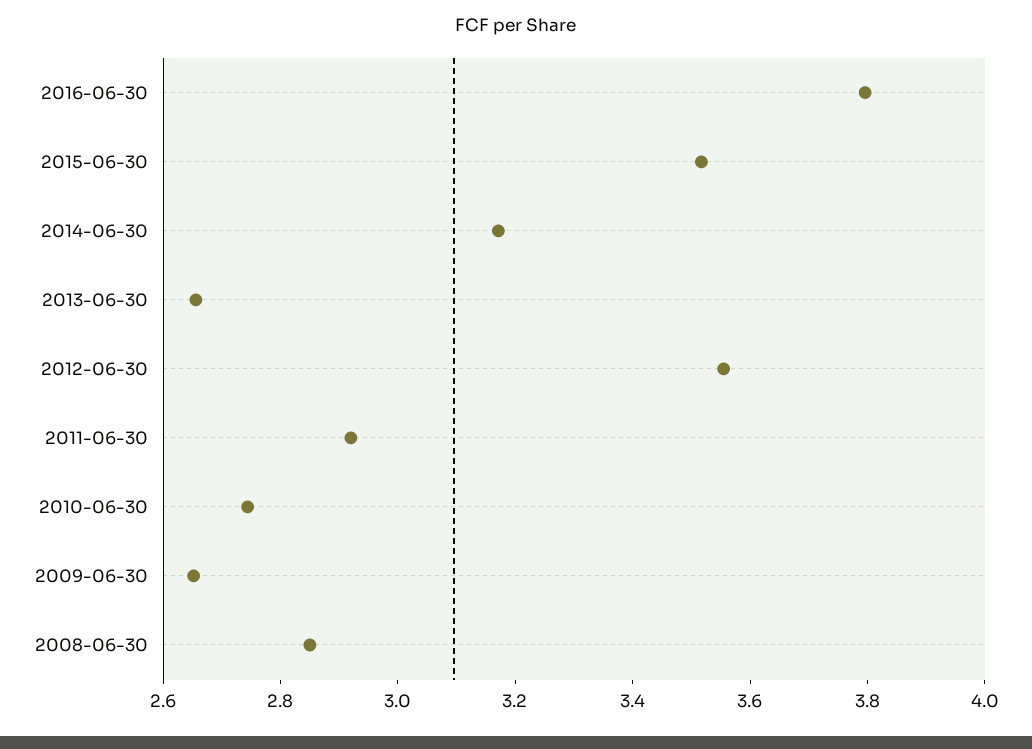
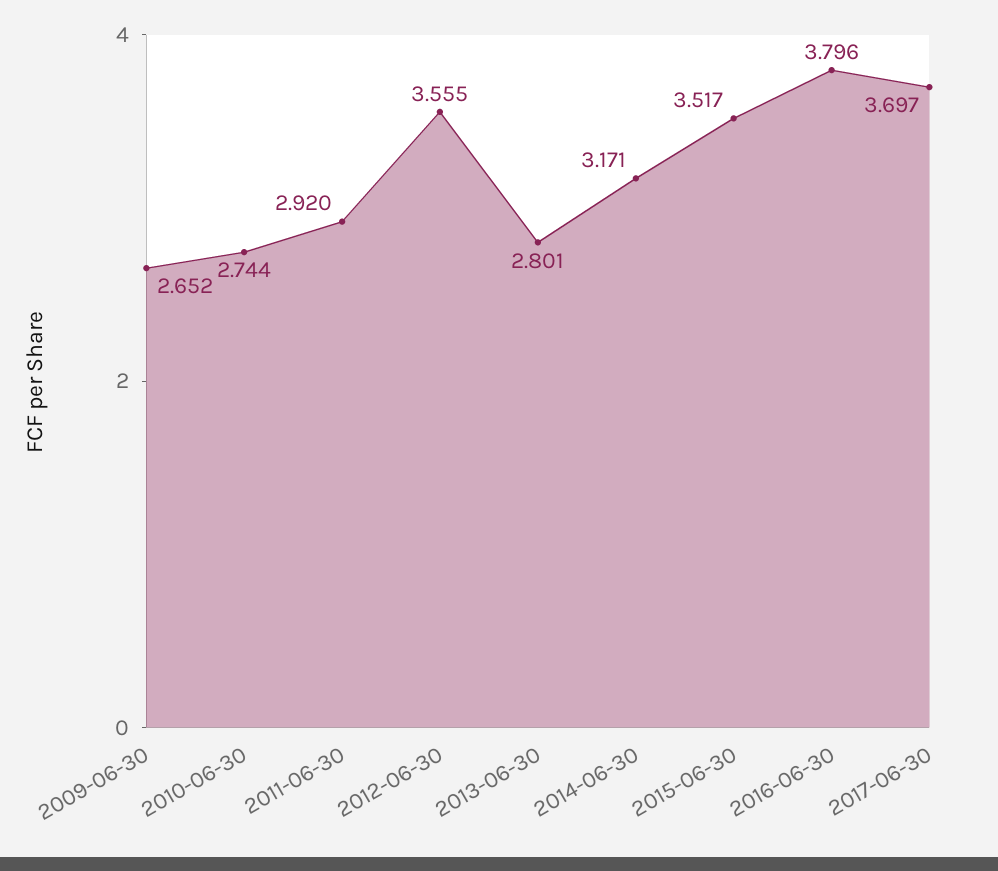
2013-06-30: 2.65 -> 2.801
2008-06-30: 2.85 -> none
2017-06-30: none -> 3.697

